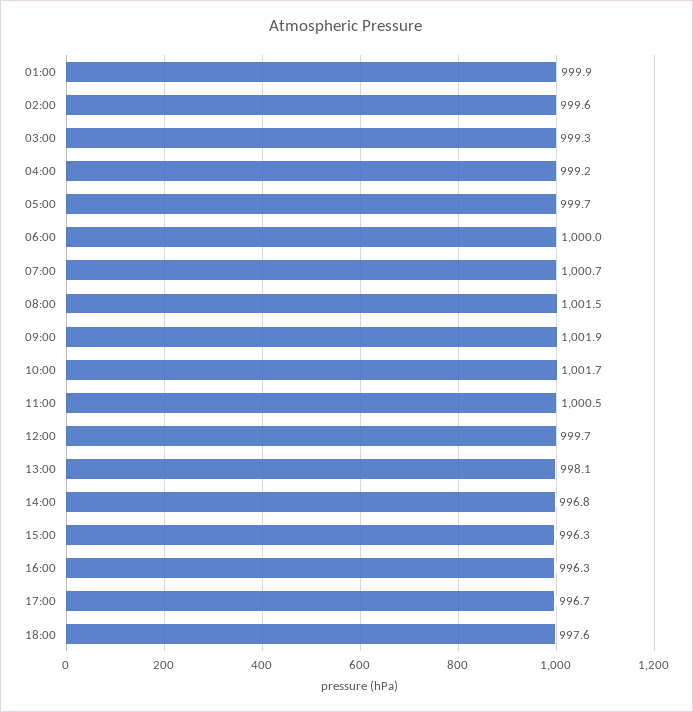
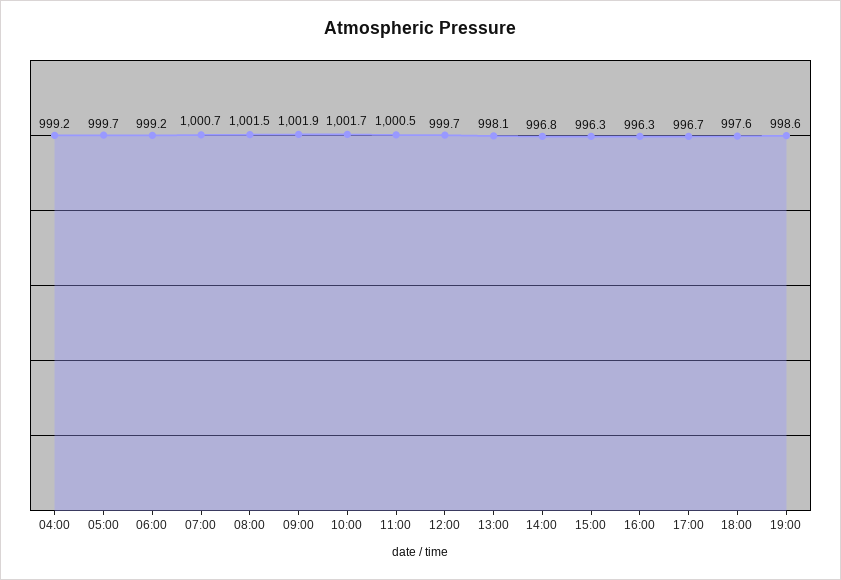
01:00: 999.9 -> none
02:00: 999.6 -> none
03:00: 999.3 -> none
06:00: 1000 -> 999.2
19:00: none -> 998.6

